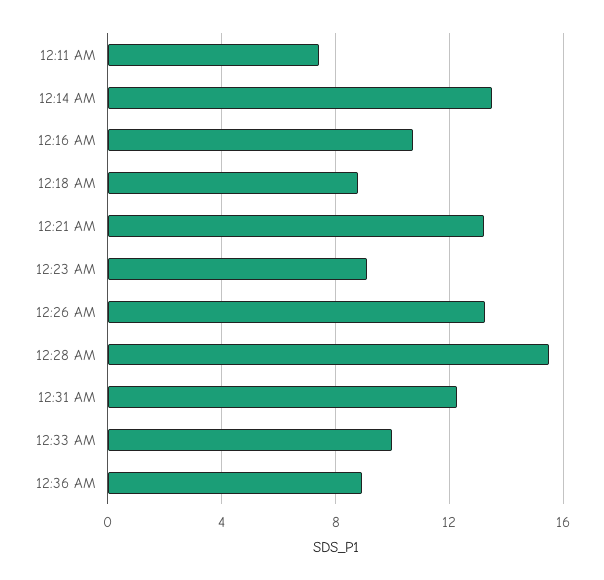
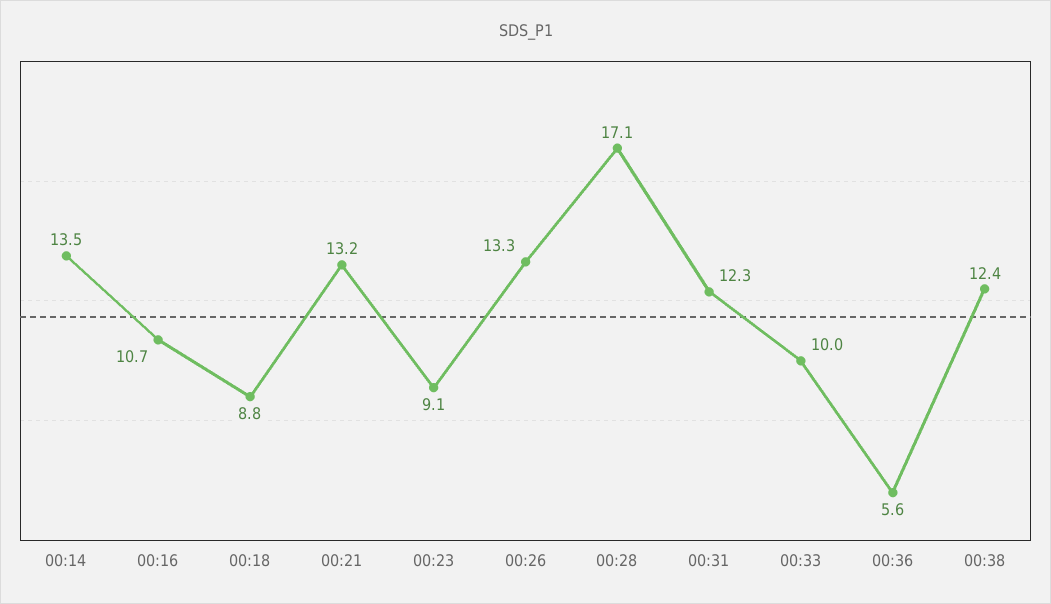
12:11 AM: 7.5 -> none
12:28 AM: 15.5 -> 17.1
12:36 AM: 9 -> 5.6
00:38: none -> 12.4

